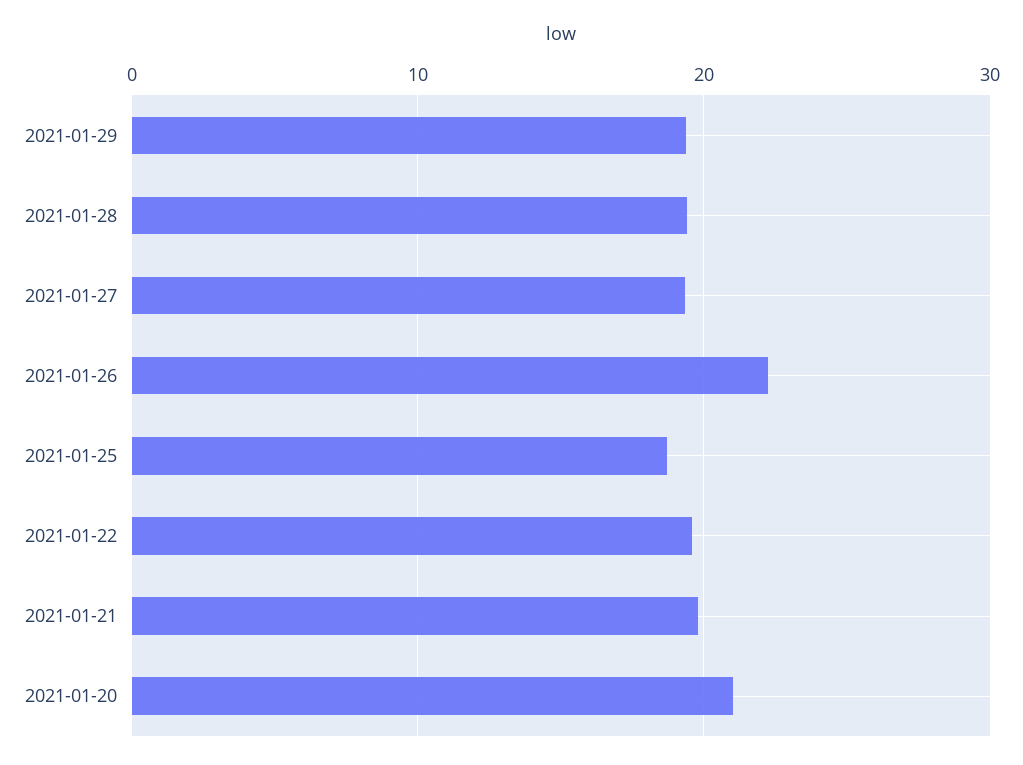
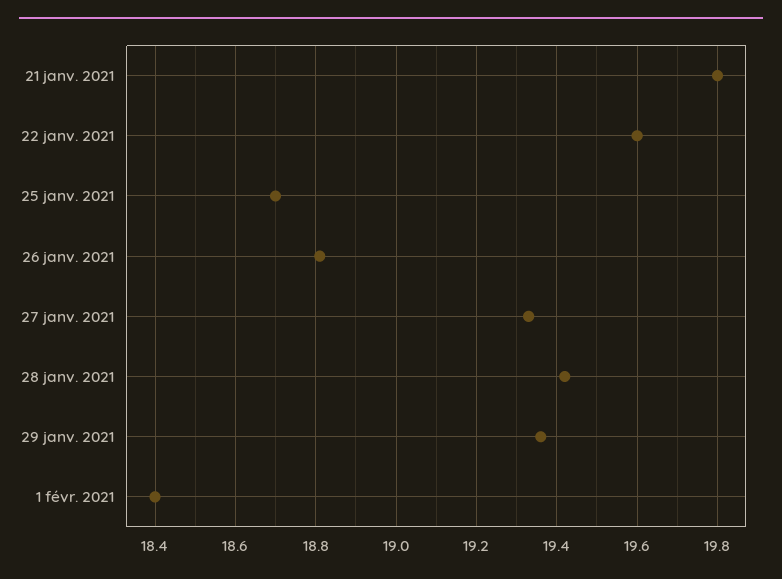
2021-01-26: 22 -> 18.8
2021-01-20: 21 -> none
1 févr. 2021: none -> 18.4

